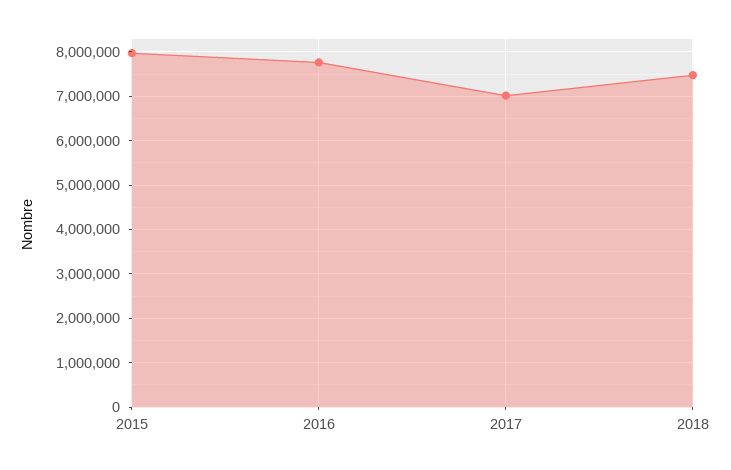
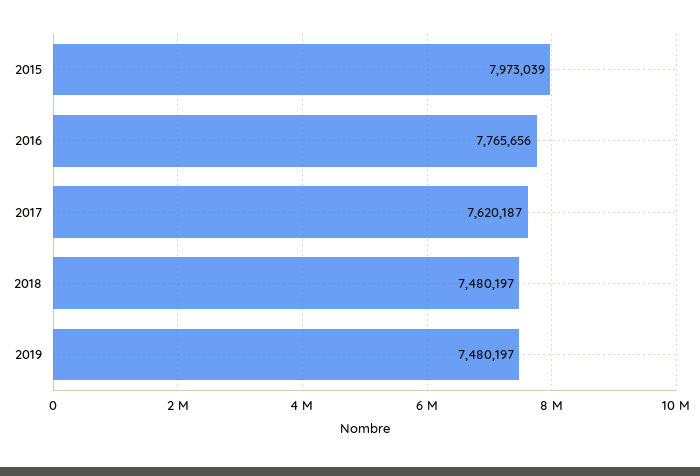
2017: 7000000 -> 7620187
2019: none -> 7480197

